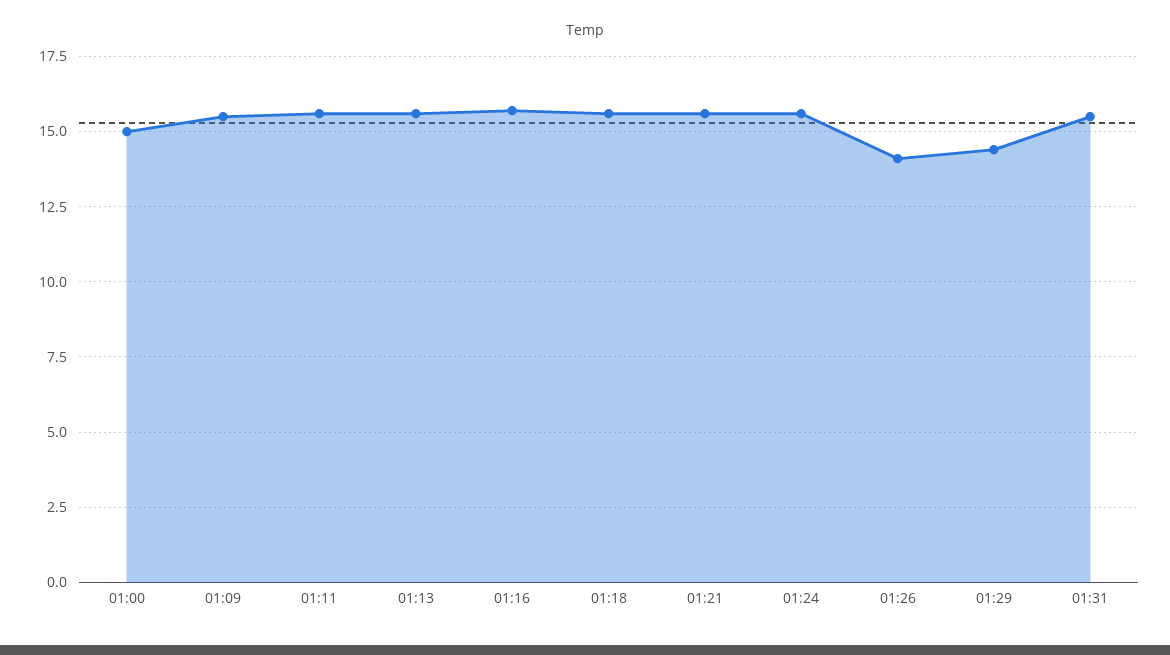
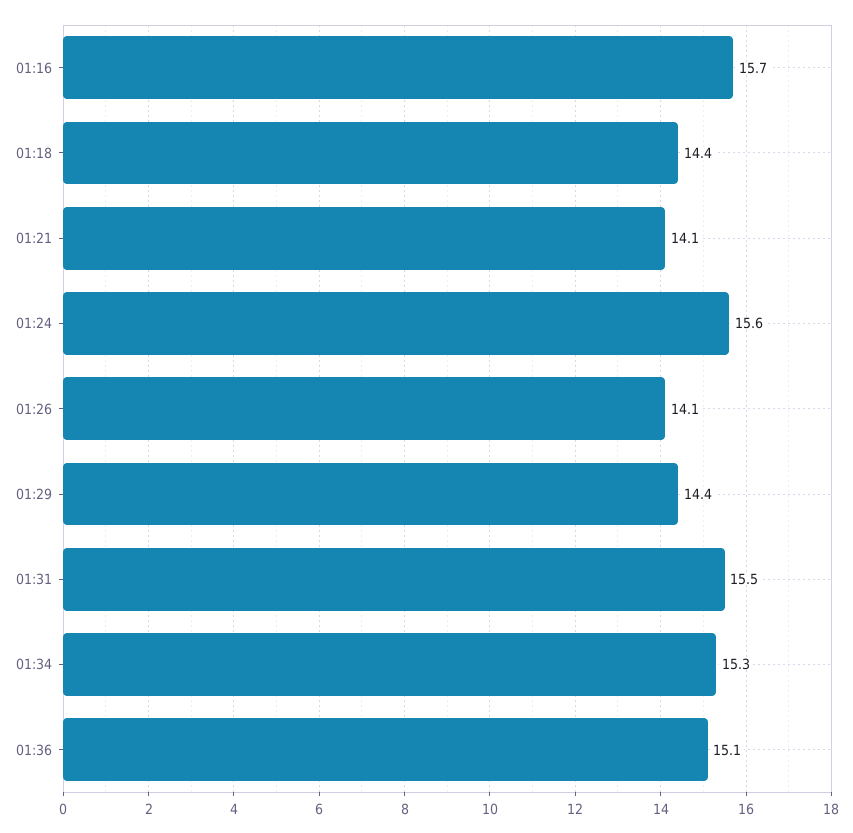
01:00: 15 -> none
01:09: 15.5 -> none
01:11: 15.5 -> none
01:13: 15.5 -> none
01:18: 15.5 -> 14.4
01:21: 15.5 -> 14.1
01:34: none -> 15.3
01:36: none -> 15.1

